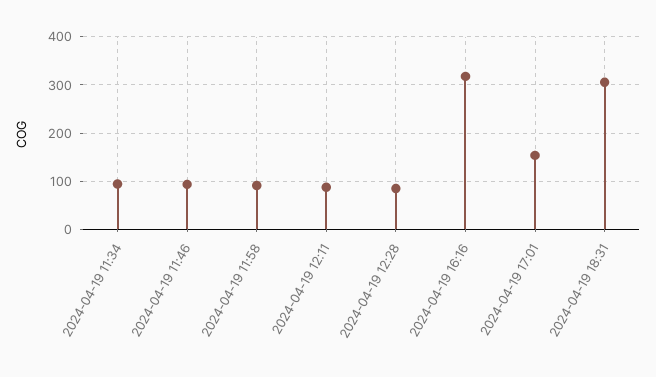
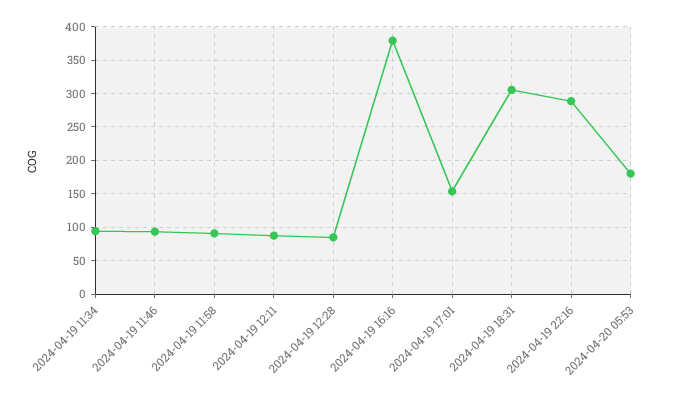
2024-04-19 16:16: 320 -> 380
2024-04-19 22:16: none -> 290
2024-04-20 05:53: none -> 180

